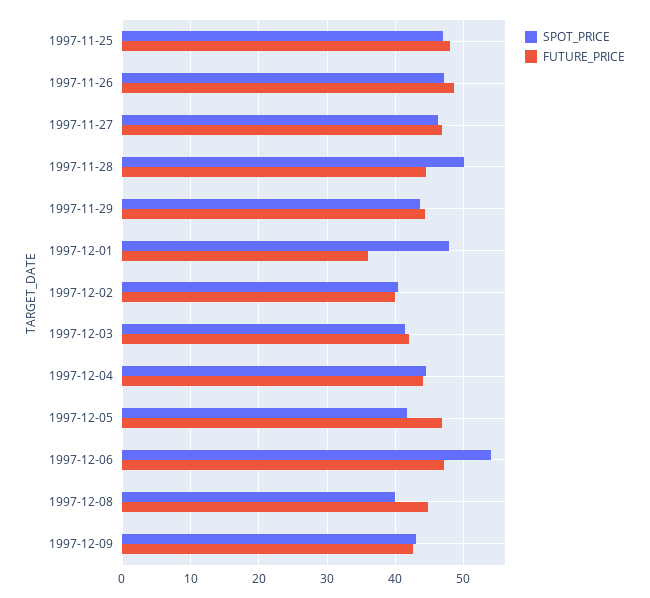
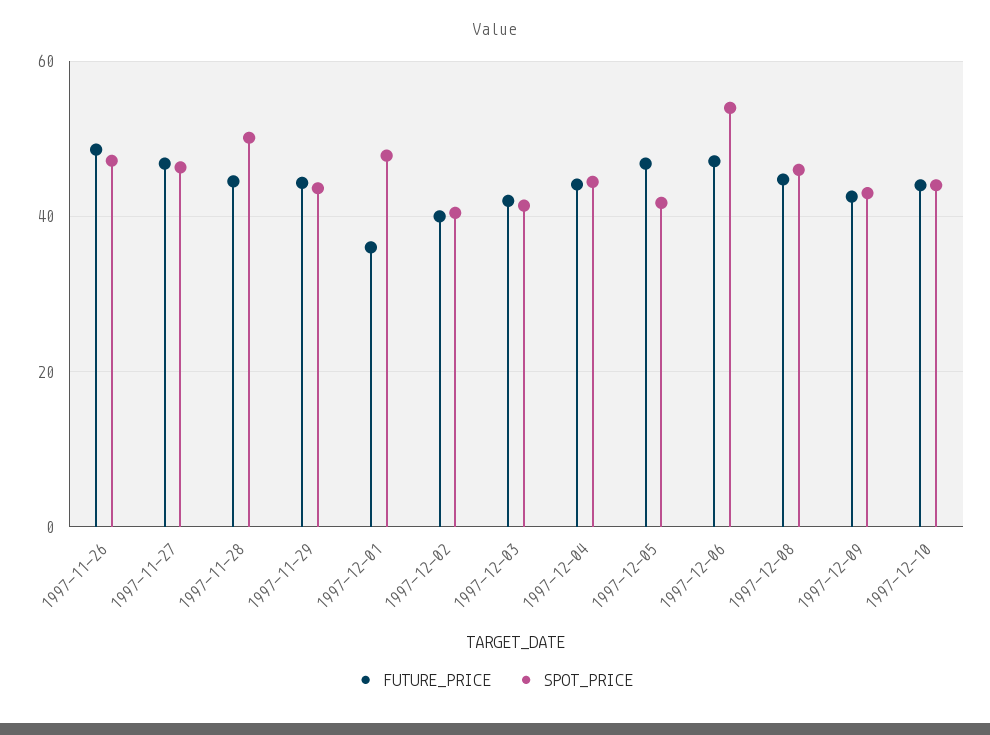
SPOT_PRICE, 1997-11-25: 47 -> none
FUTURE_PRICE, 1997-11-25: 48 -> none
SPOT_PRICE, 1997-12-08: 40 -> 46
FUTURE_PRICE, 1997-12-10: none -> 44
SPOT_PRICE, 1997-12-10: none -> 44

